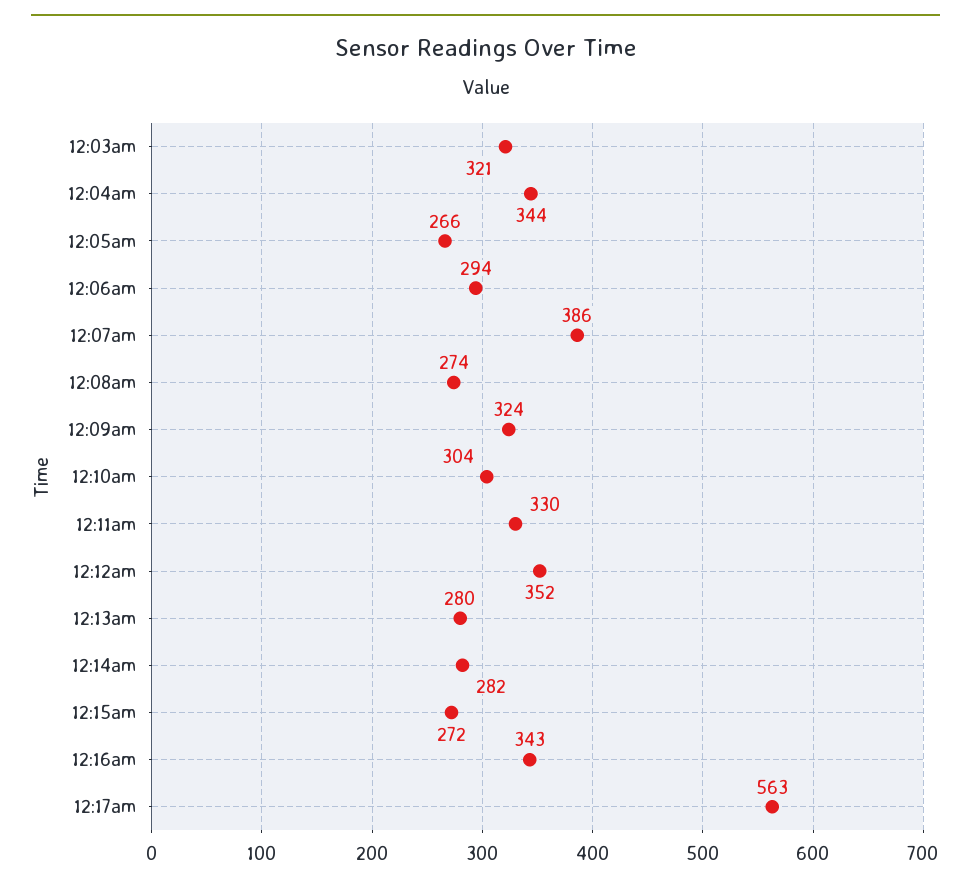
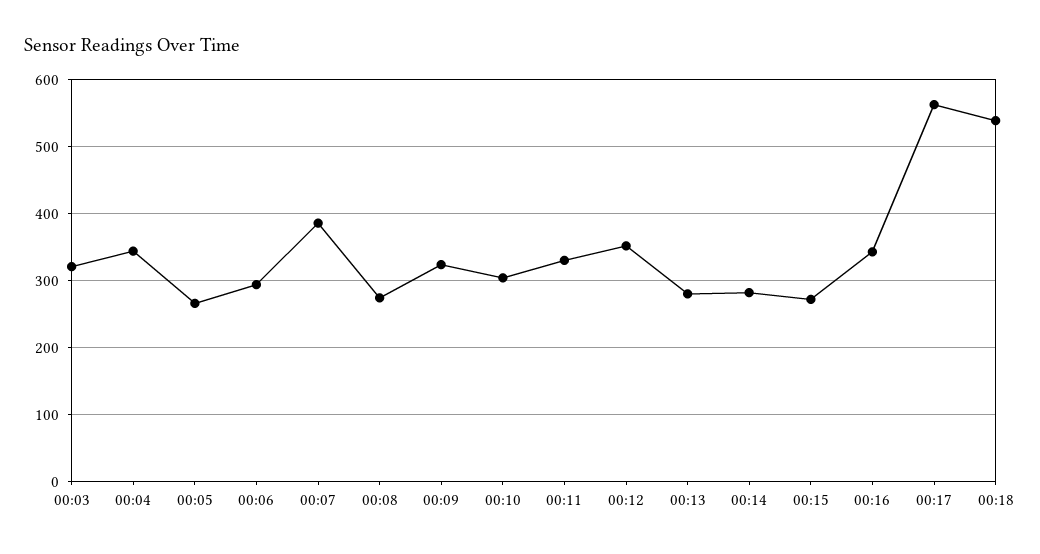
00:18: none -> 540

